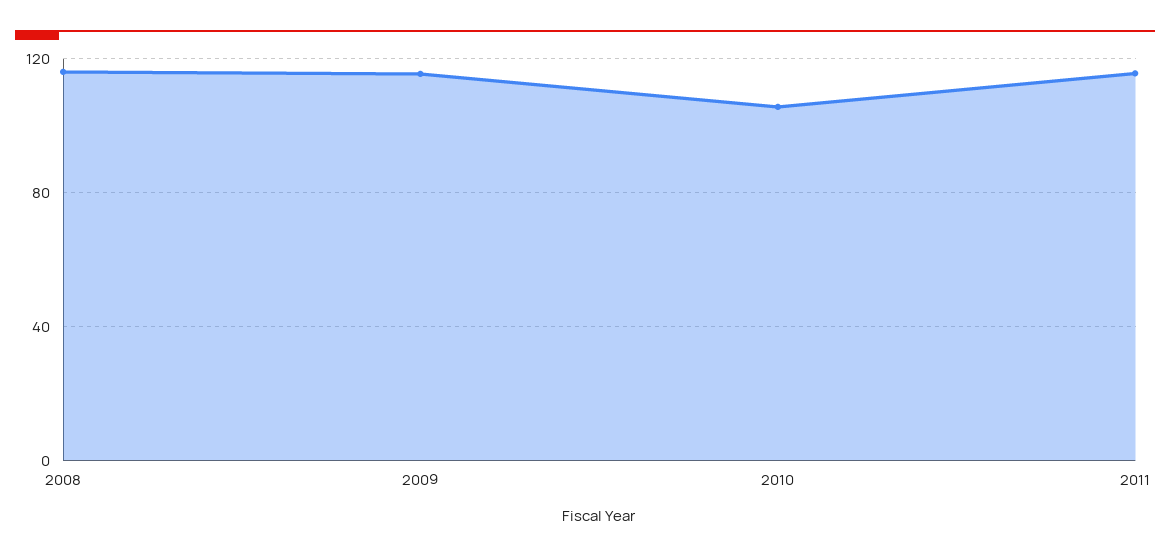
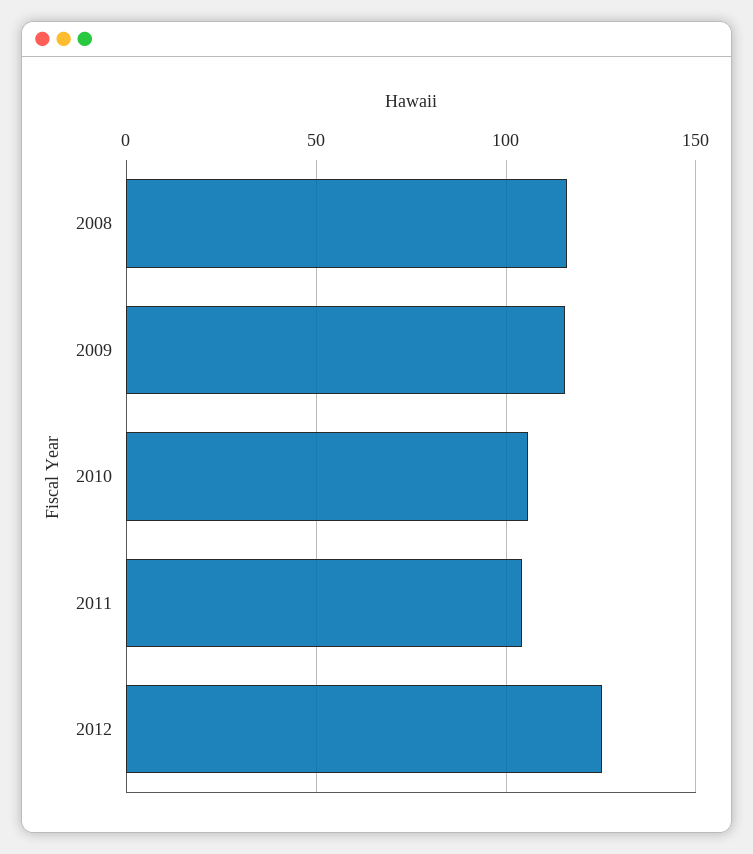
2011: 115 -> 105
2012: none -> 125

